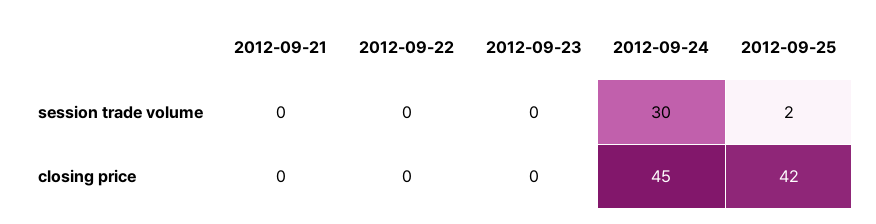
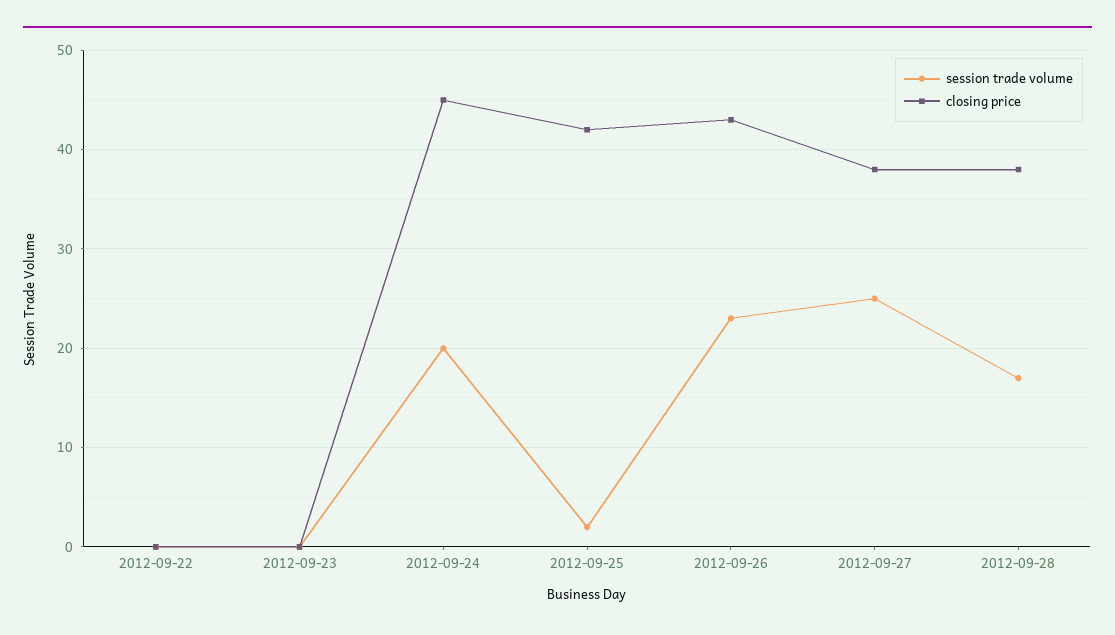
session trade volume, 2012-09-21: 0 -> none
session trade volume, 2012-09-24: 30 -> 20
closing price, 2012-09-21: 0 -> none
session trade volume, 2012-09-26: none -> 23
closing price, 2012-09-26: none -> 43
session trade volume, 2012-09-27: none -> 25
closing price, 2012-09-27: none -> 38
session trade volume, 2012-09-28: none -> 17
closing price, 2012-09-28: none -> 38

